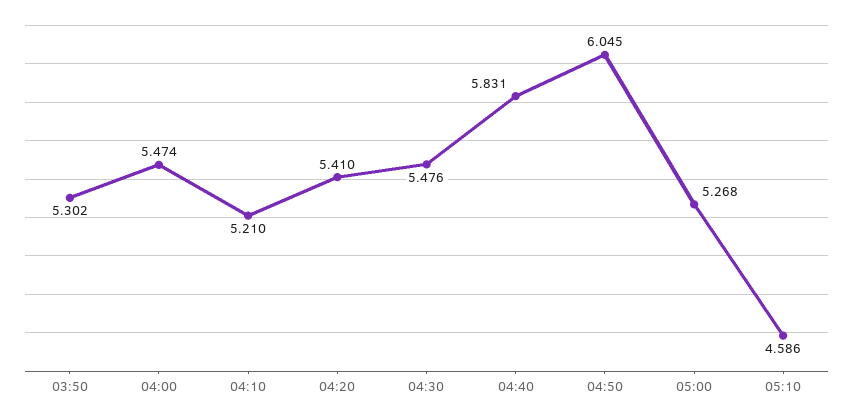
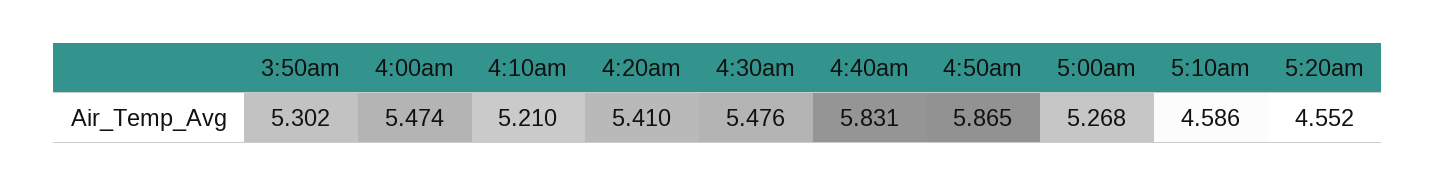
04:50: 6.045 -> 5.865
5:20am: none -> 4.552

